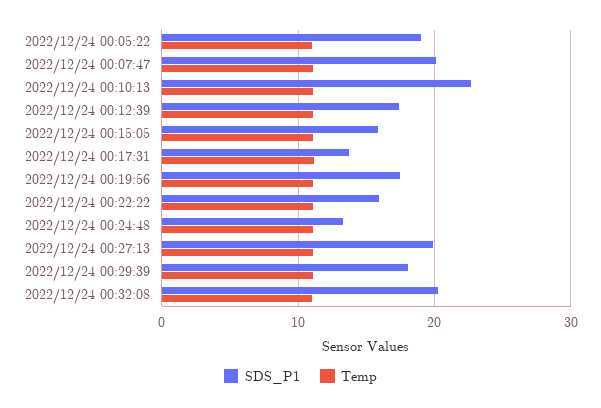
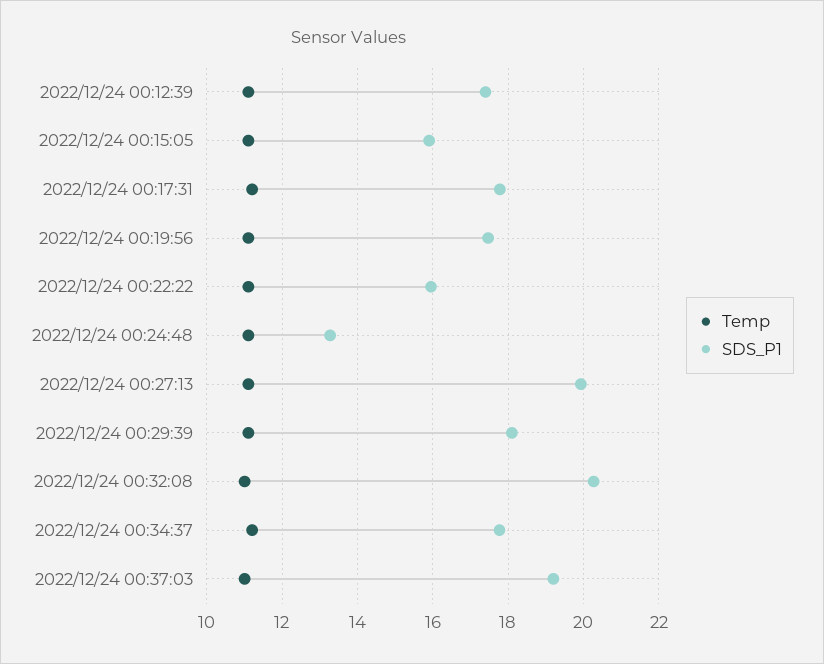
SDS_P1, 2022/12/24 00:05:22: 19 -> none
Temp, 2022/12/24 00:05:22: 11 -> none
SDS_P1, 2022/12/24 00:07:47: 20 -> none
Temp, 2022/12/24 00:07:47: 11 -> none
SDS_P1, 2022/12/24 00:10:13: 23 -> none
Temp, 2022/12/24 00:10:13: 11 -> none
SDS_P1, 2022/12/24 00:17:31: 14 -> 17.8
Temp, 2022/12/24 00:34:37: none -> 11.2
SDS_P1, 2022/12/24 00:34:37: none -> 17.8
Temp, 2022/12/24 00:37:03: none -> 11
SDS_P1, 2022/12/24 00:37:03: none -> 19.2

